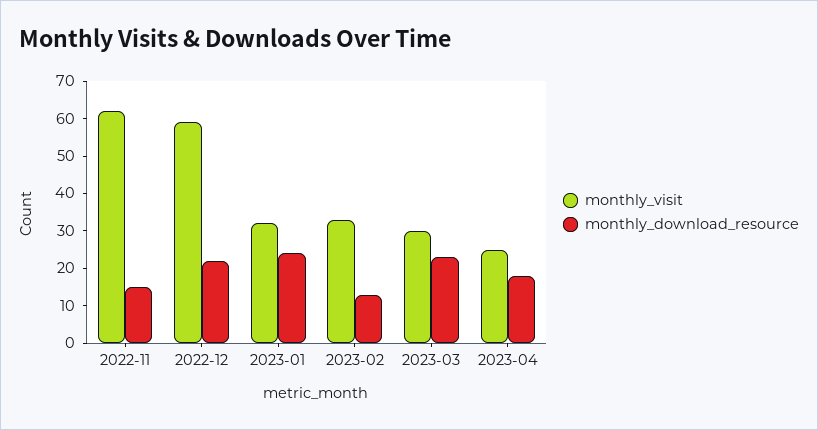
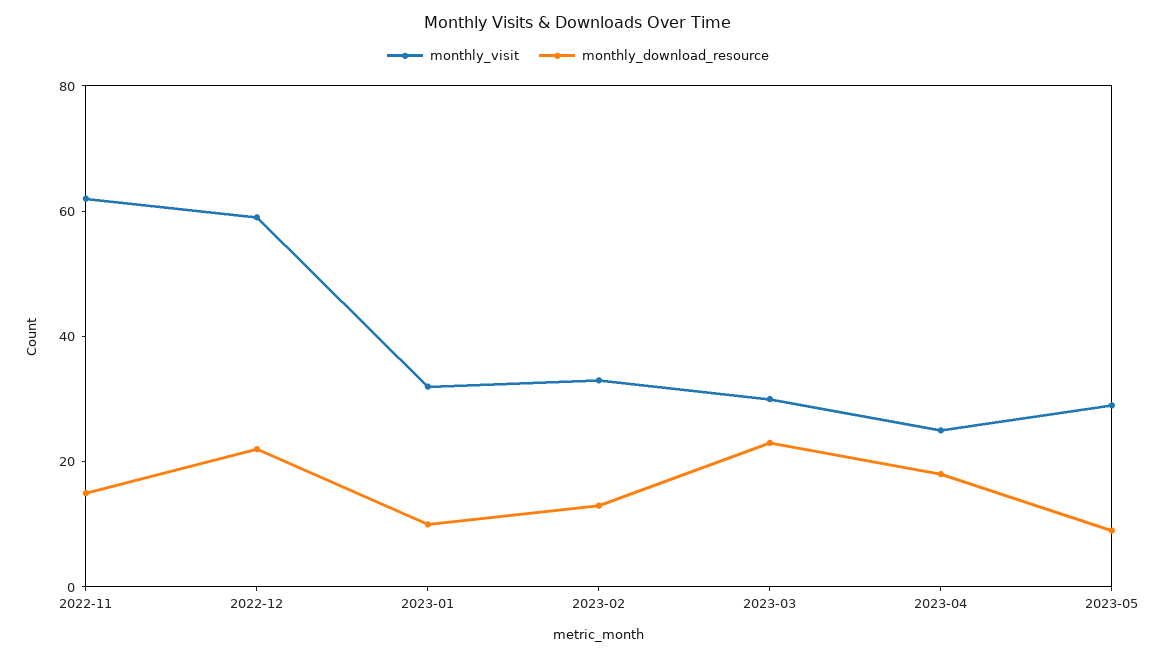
monthly_download_resource, 2023-01: 25 -> 10
monthly_visit, 2023-05: none -> 30
monthly_download_resource, 2023-05: none -> 10

